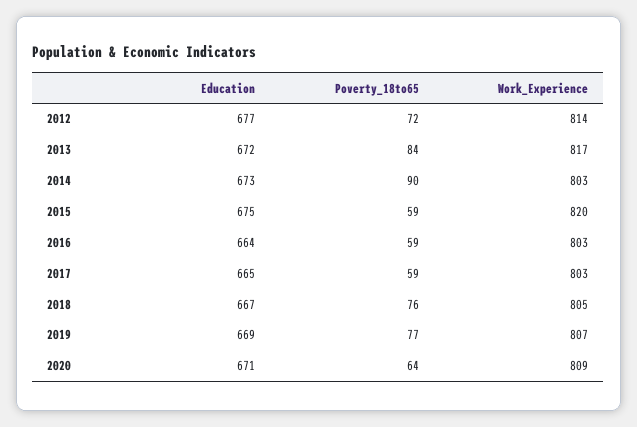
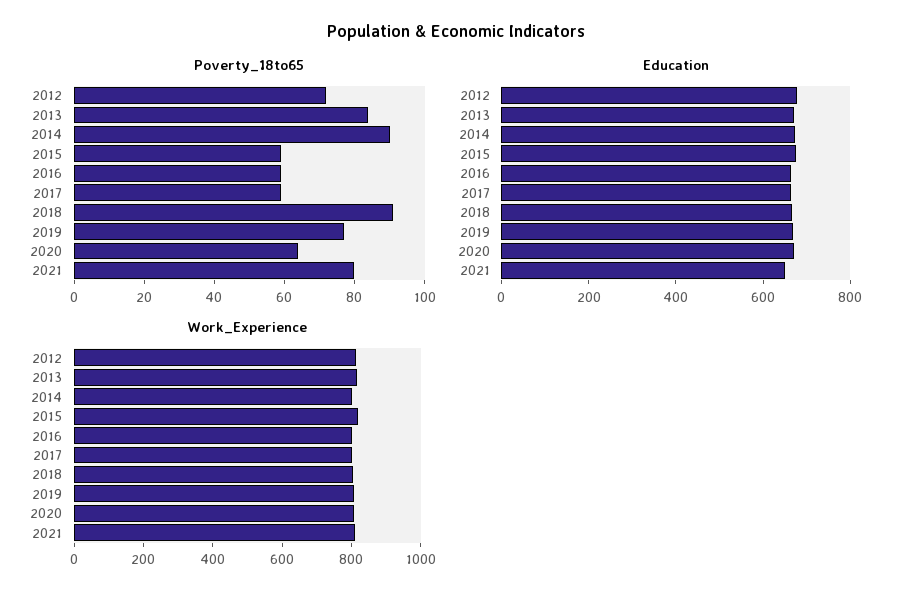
Poverty_18to65, 2018: 76 -> 90
Poverty_18to65, 2021: none -> 80
Education, 2021: none -> 650
Work_Experience, 2021: none -> 800

